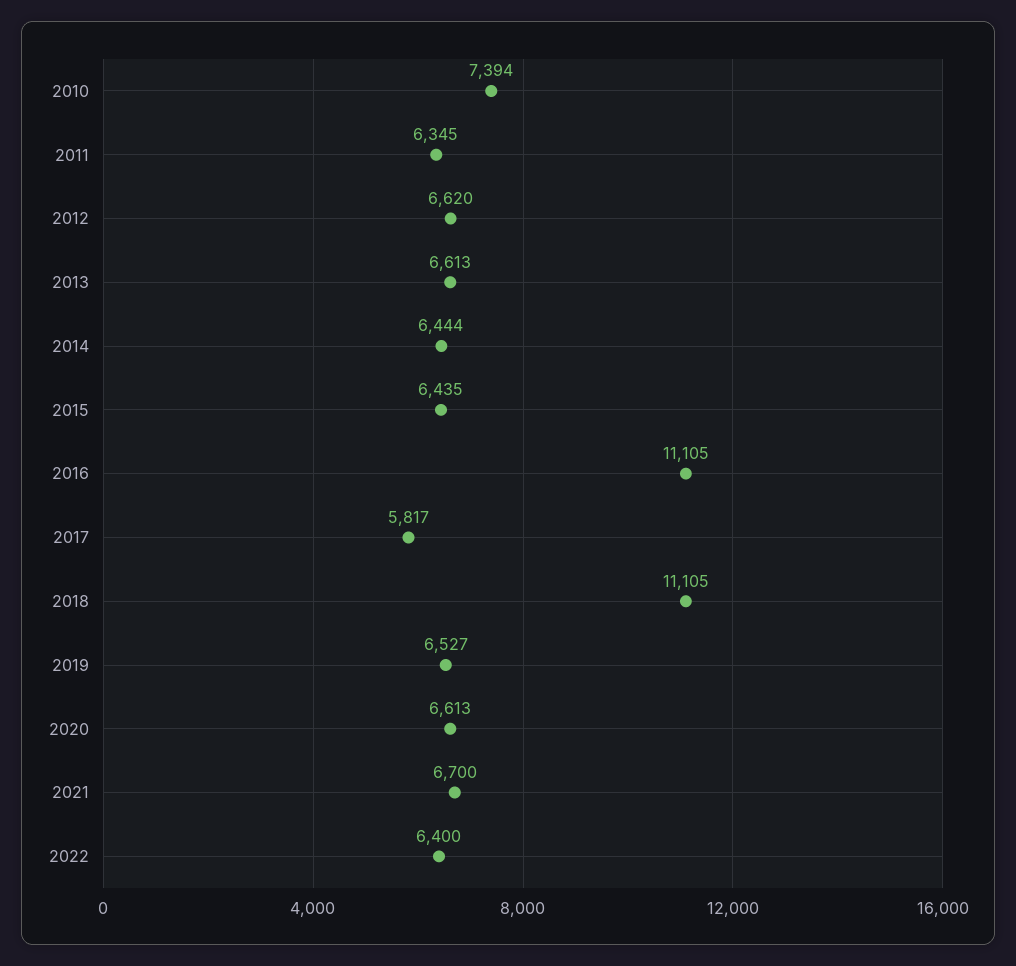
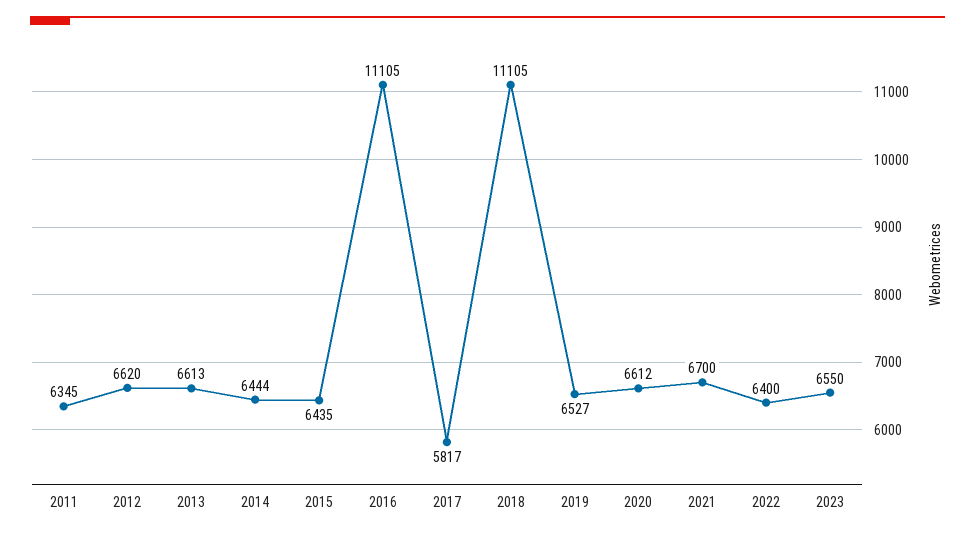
2010: 7394 -> none
2020: 6613 -> 6612
2023: none -> 6550

